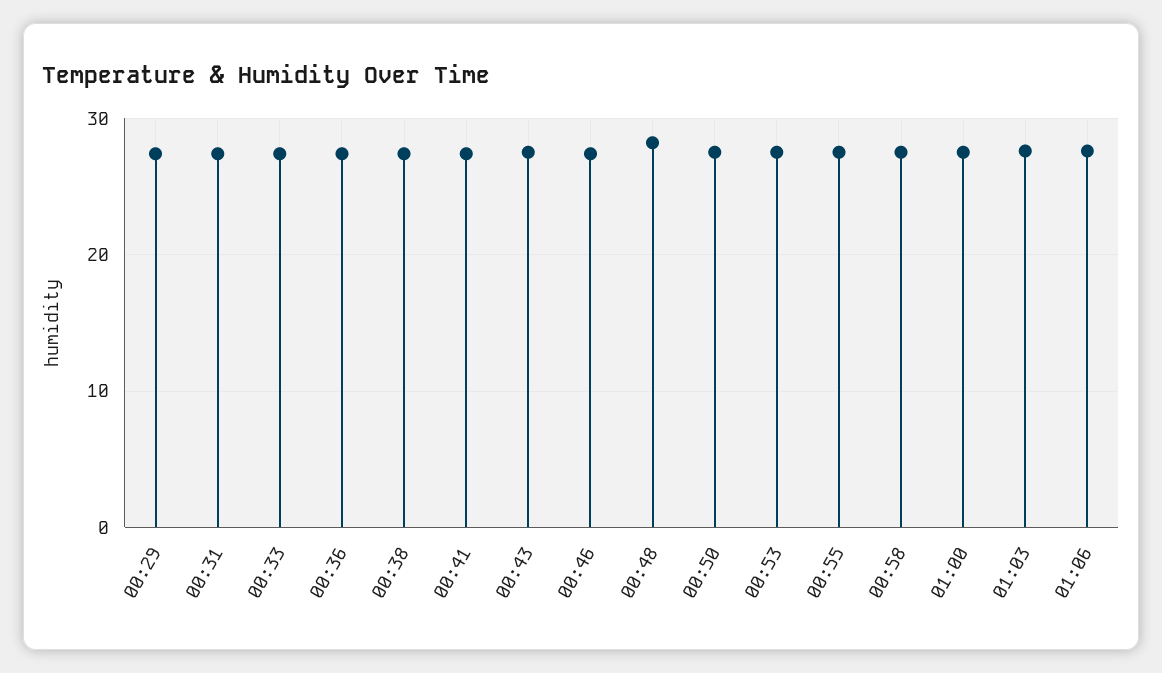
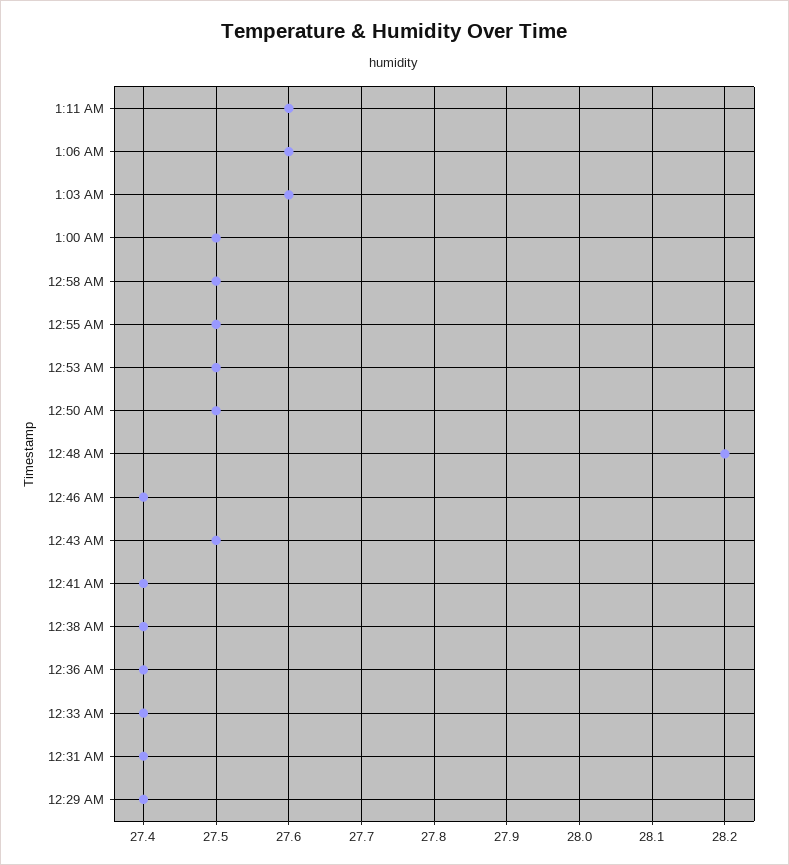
1:11 AM: none -> 27.6

